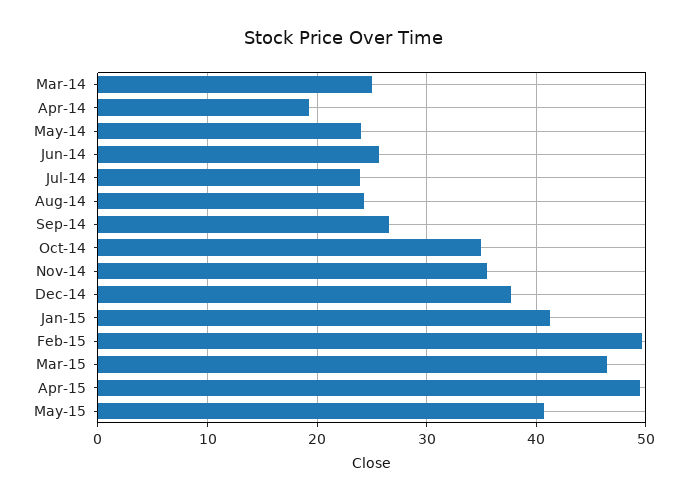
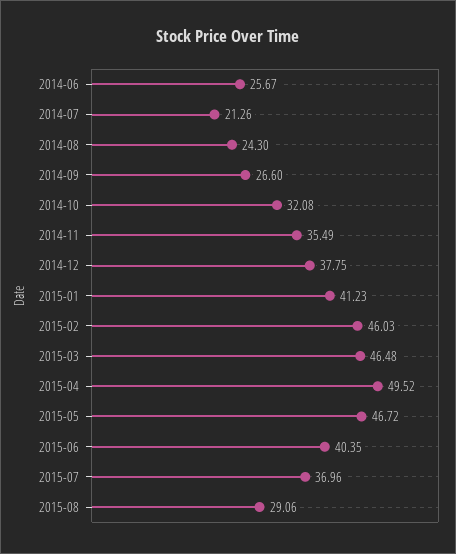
Mar-14: 25 -> none
Apr-14: 19 -> none
May-14: 24 -> none
Jul-14: 24 -> 21.26
Oct-14: 35 -> 32.08
Feb-15: 50 -> 46.03
May-15: 41 -> 46.72
2015-06: none -> 40.35
2015-07: none -> 36.96
2015-08: none -> 29.06

